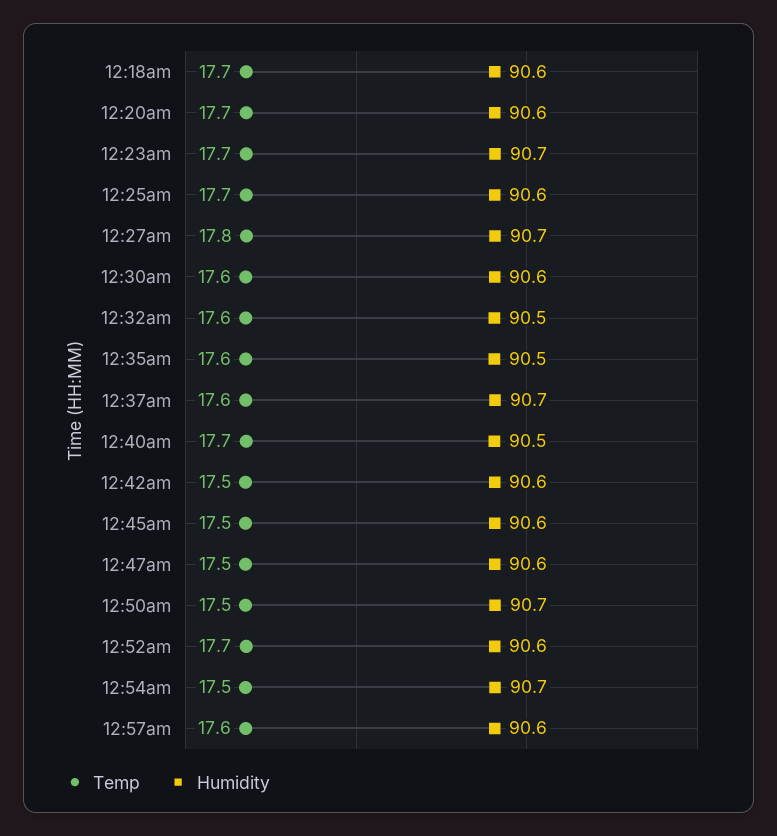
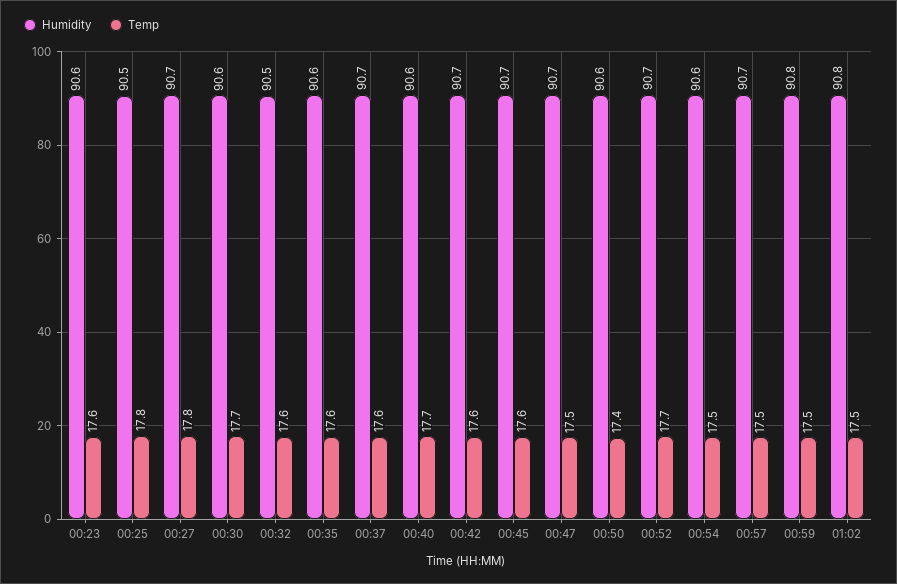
Temp, 12:18am: 17.7 -> none
Humidity, 12:18am: 90.6 -> none
Temp, 12:20am: 17.7 -> none
Humidity, 12:20am: 90.6 -> none
Temp, 12:23am: 17.7 -> 17.6
Humidity, 12:23am: 90.7 -> 90.6
Temp, 12:25am: 17.7 -> 17.8
Humidity, 12:25am: 90.6 -> 90.5
Temp, 12:30am: 17.6 -> 17.7
Humidity, 12:35am: 90.5 -> 90.6
Humidity, 12:40am: 90.5 -> 90.6
Temp, 12:42am: 17.5 -> 17.6
Humidity, 12:42am: 90.6 -> 90.7
Temp, 12:45am: 17.5 -> 17.6
Humidity, 12:45am: 90.6 -> 90.7
Humidity, 12:47am: 90.6 -> 90.7
Temp, 12:50am: 17.5 -> 17.4
Humidity, 12:50am: 90.7 -> 90.6
Humidity, 12:52am: 90.6 -> 90.7
Humidity, 12:54am: 90.7 -> 90.6
Temp, 12:57am: 17.6 -> 17.5
Humidity, 12:57am: 90.6 -> 90.7
Humidity, 00:59: none -> 90.8
Temp, 00:59: none -> 17.5
Humidity, 01:02: none -> 90.8
Temp, 01:02: none -> 17.5

